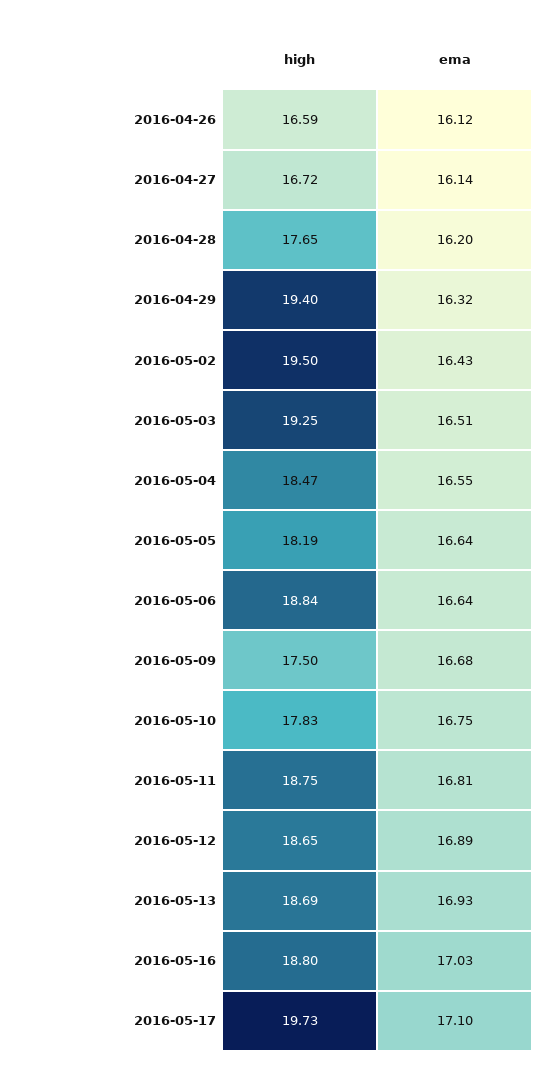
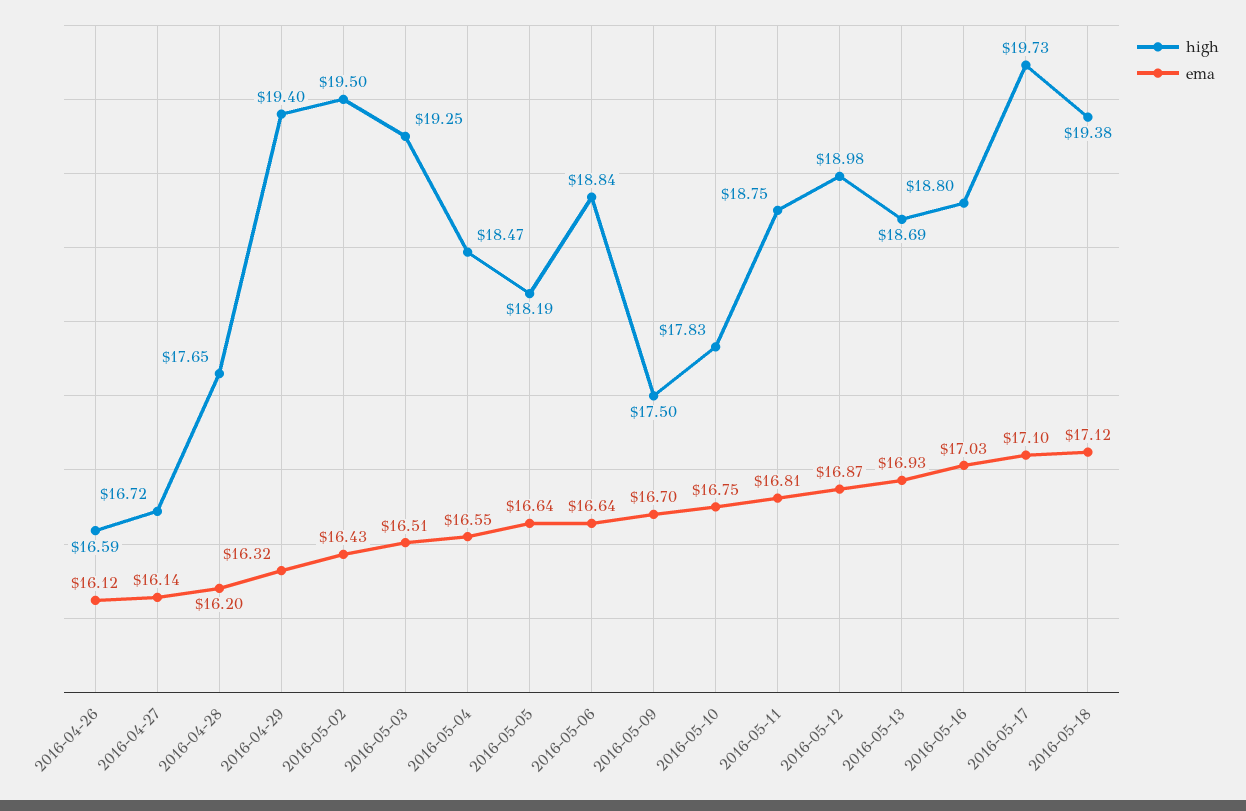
ema, 2016-05-09: 16.68 -> 16.7
high, 2016-05-12: 18.65 -> 18.98
ema, 2016-05-12: 16.89 -> 16.87
high, 2016-05-18: none -> 19.38
ema, 2016-05-18: none -> 17.12

